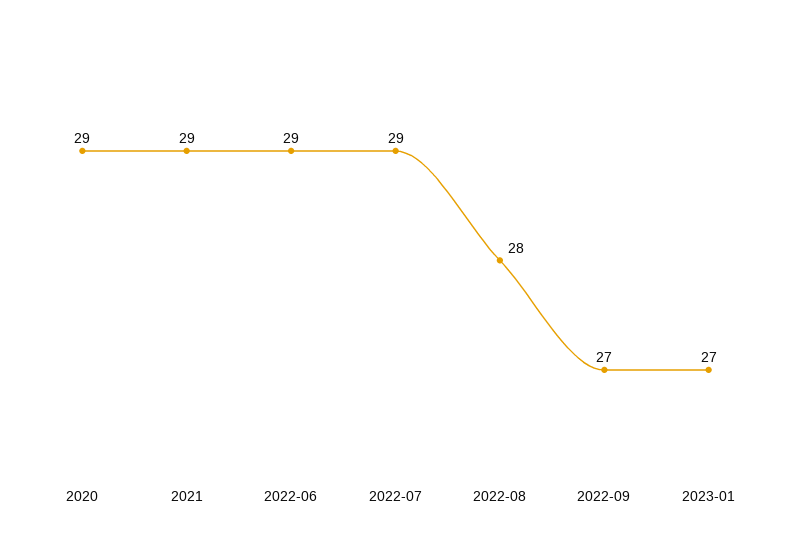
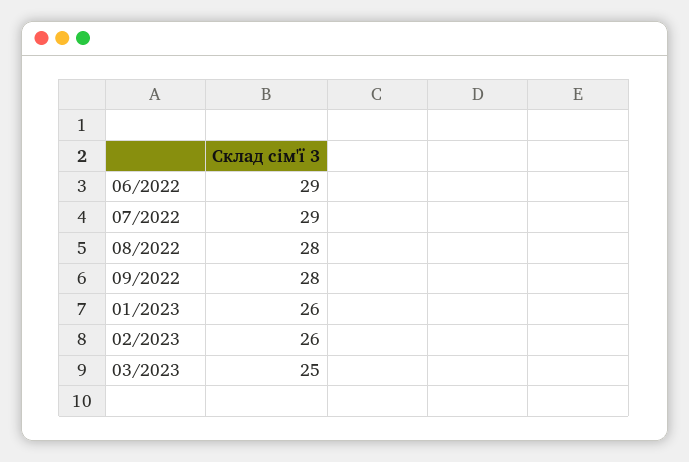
2020: 29 -> none
2021: 29 -> none
2022-09: 27 -> 28
2023-01: 27 -> 26
02/2023: none -> 26
03/2023: none -> 25

